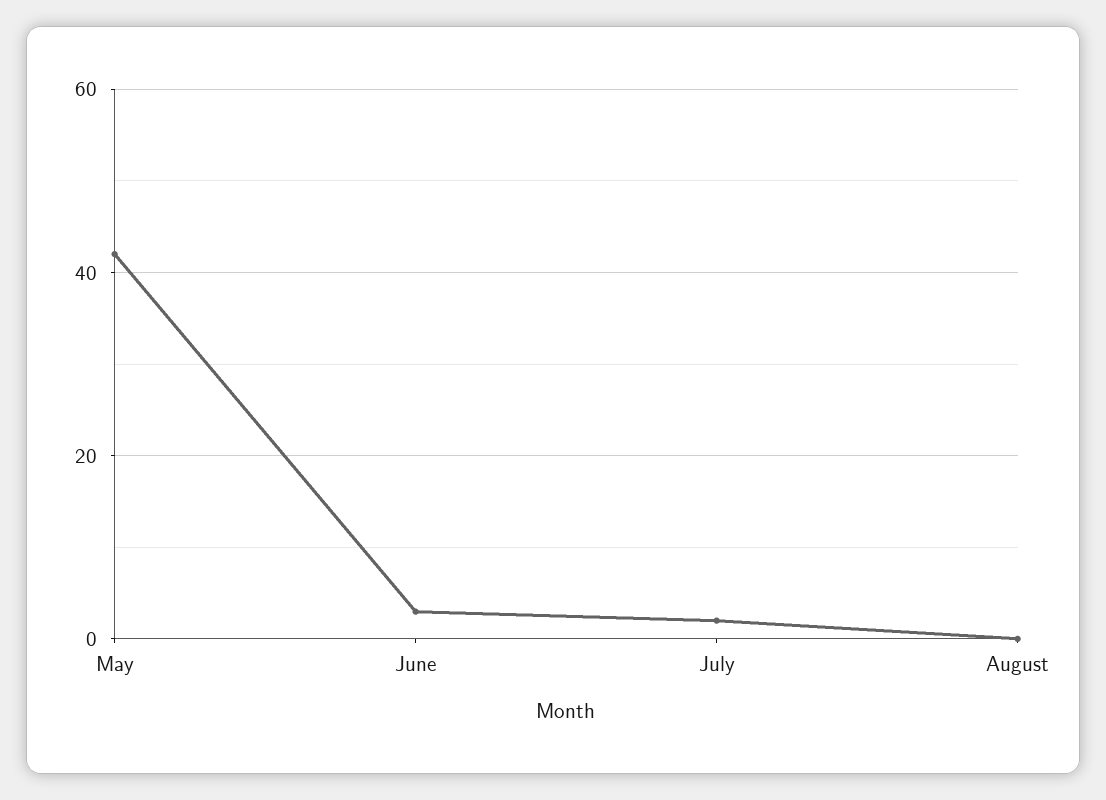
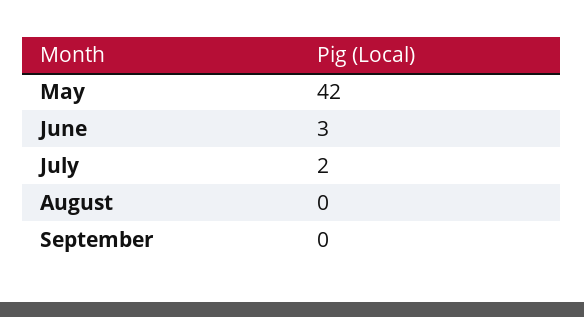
September: none -> 0

